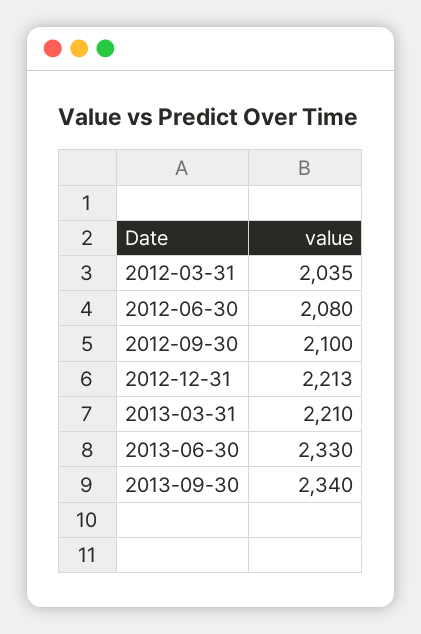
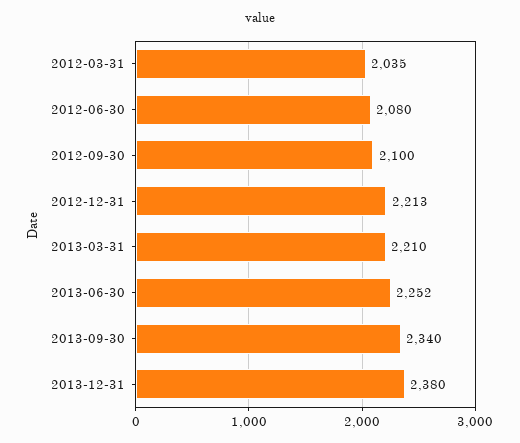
2013-06-30: 2330 -> 2252
2013-12-31: none -> 2380

